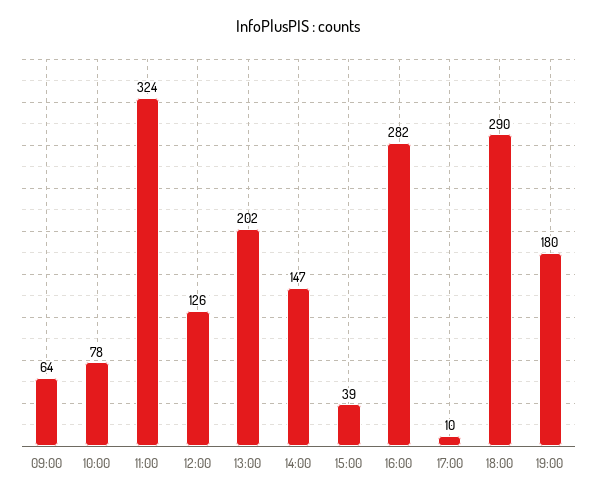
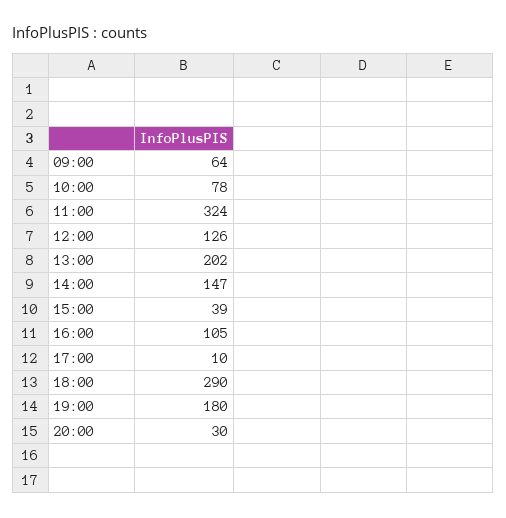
16:00: 282 -> 105
20:00: none -> 30

